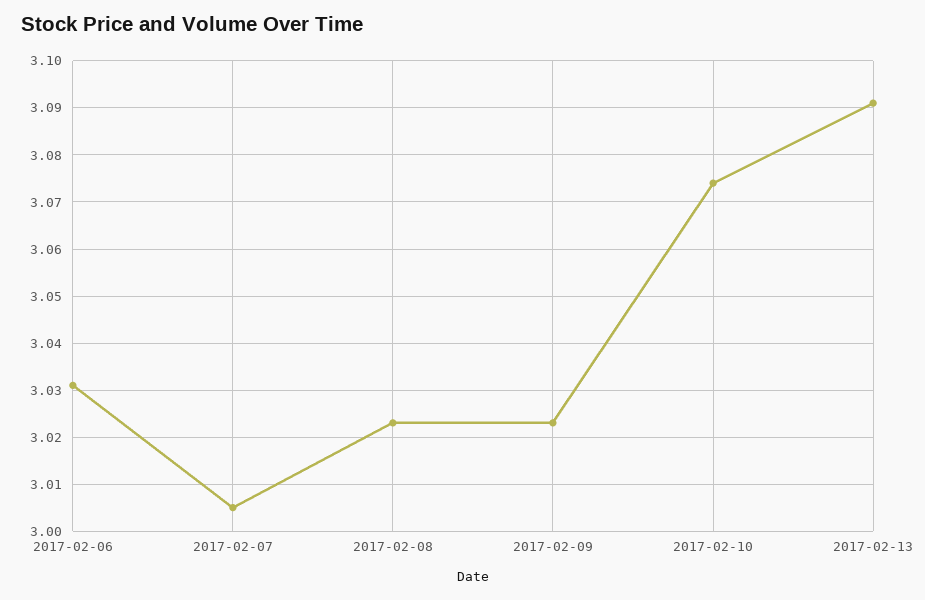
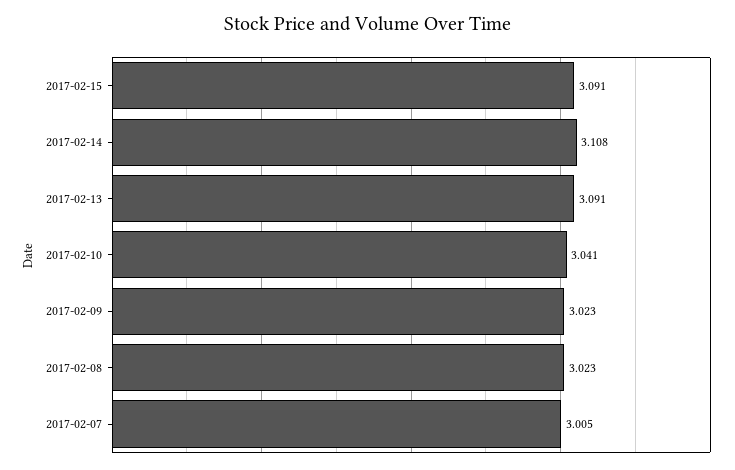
2017-02-06: 3.03 -> none
2017-02-10: 3.075 -> 3.041
2017-02-15: none -> 3.091
2017-02-14: none -> 3.108

